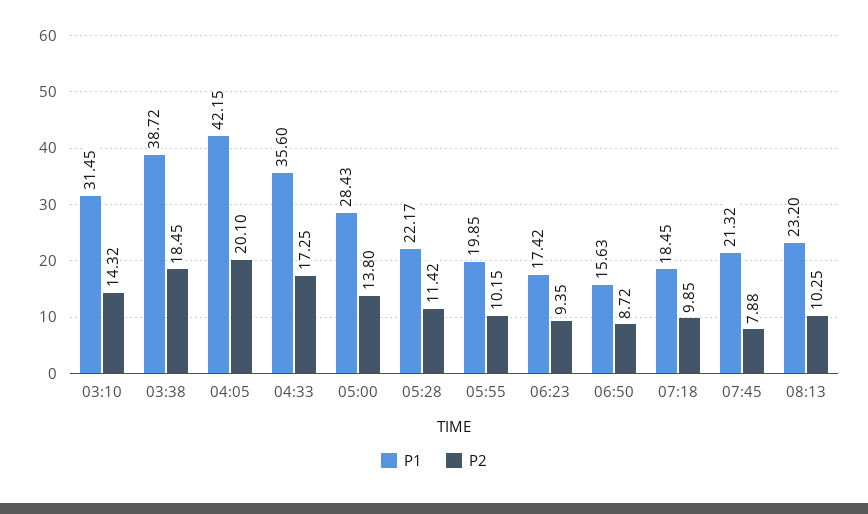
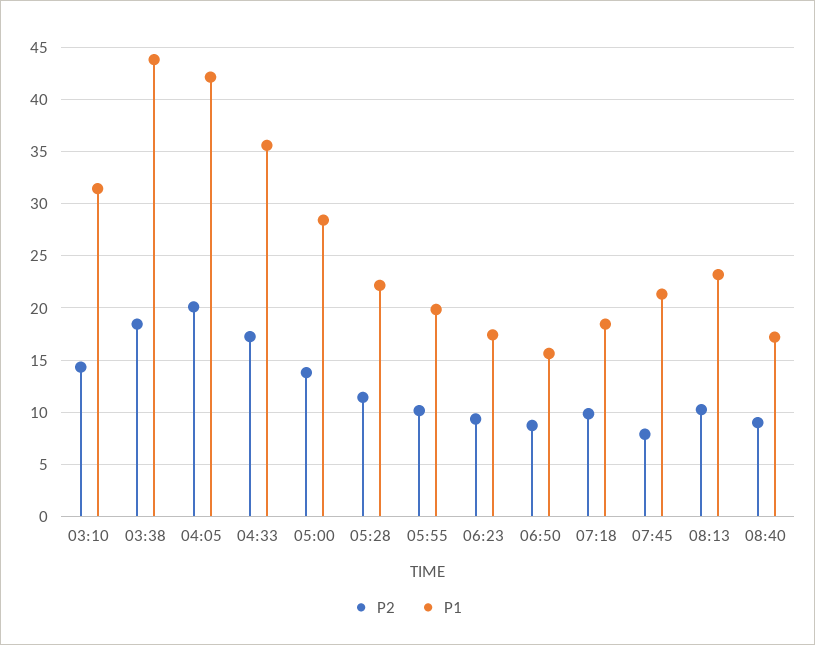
P1, 03:38: 38.72 -> 44
P2, 08:40: none -> 9
P1, 08:40: none -> 17

